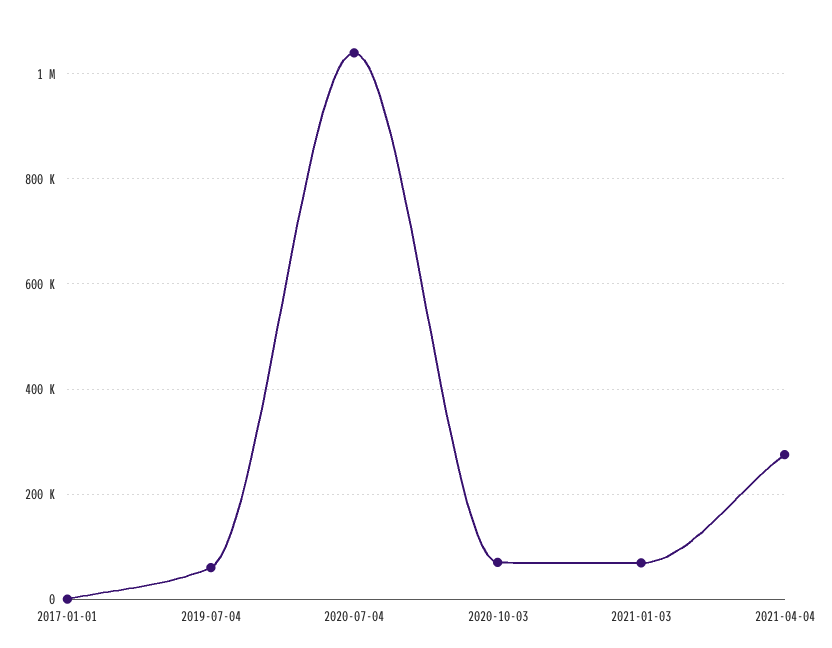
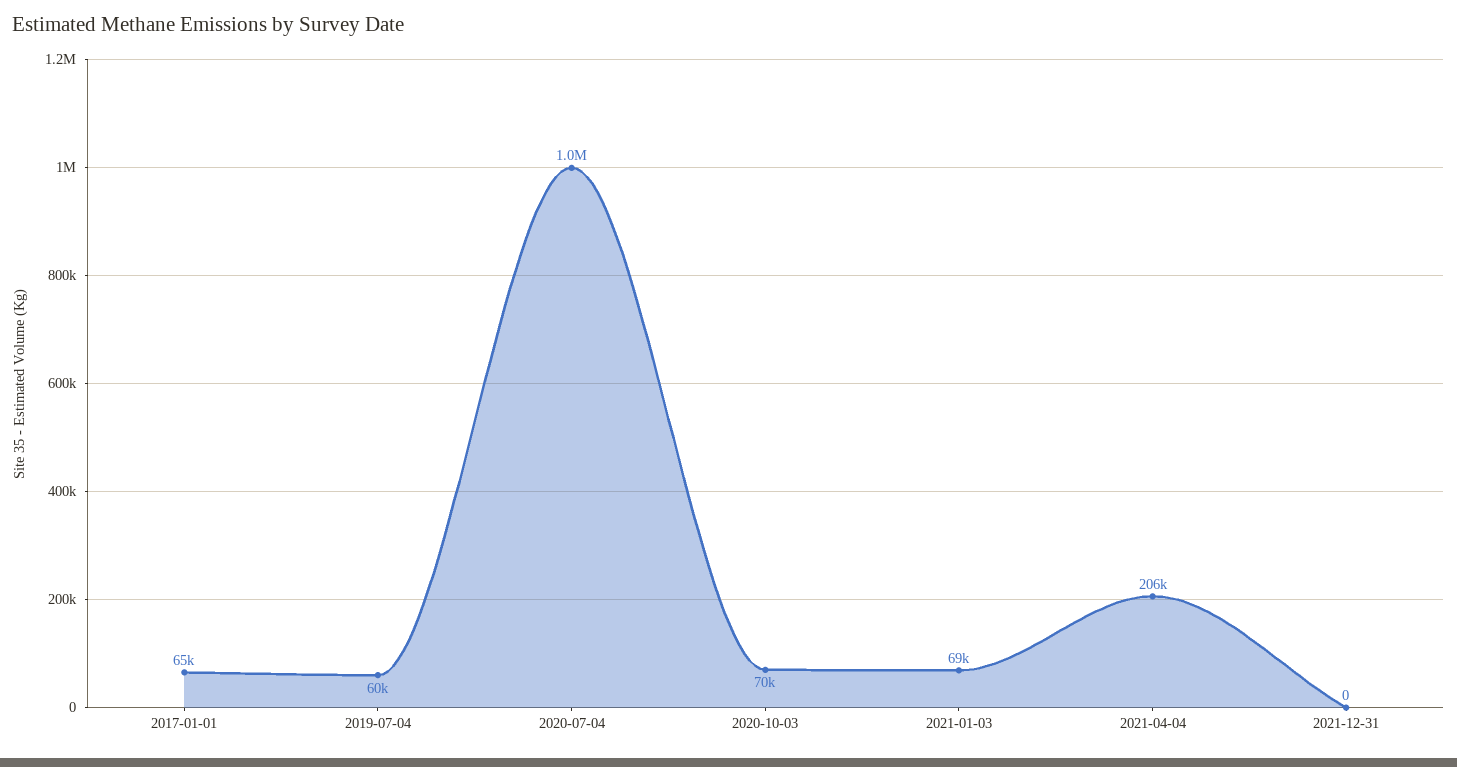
2017-01-01: 0 -> 65000
2021-04-04: 280000 -> 206000
2021-12-31: none -> 0

